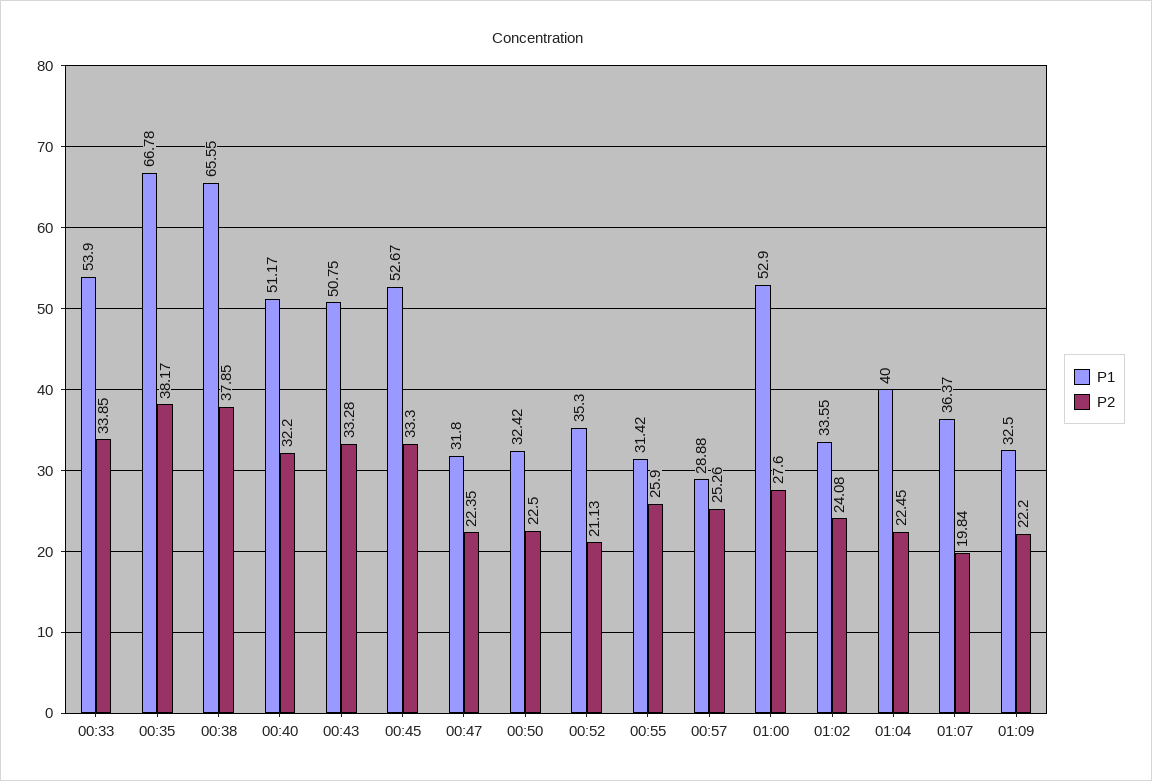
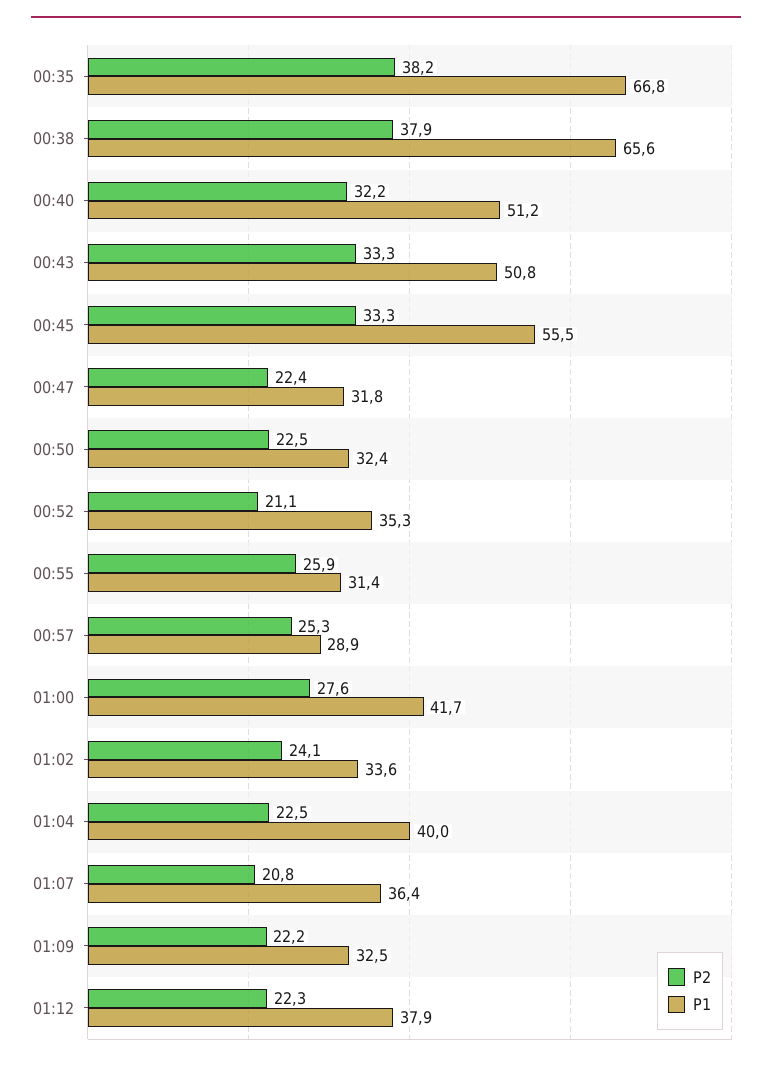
P1, 00:33: 53.9 -> none
P2, 00:33: 33.85 -> none
P1, 00:45: 52.67 -> 55.5
P1, 01:00: 52.9 -> 41.7
P2, 01:07: 19.84 -> 20.8
P2, 01:12: none -> 22.3
P1, 01:12: none -> 37.9

